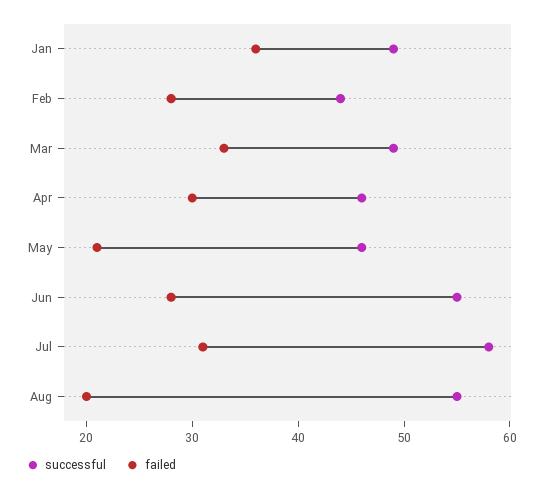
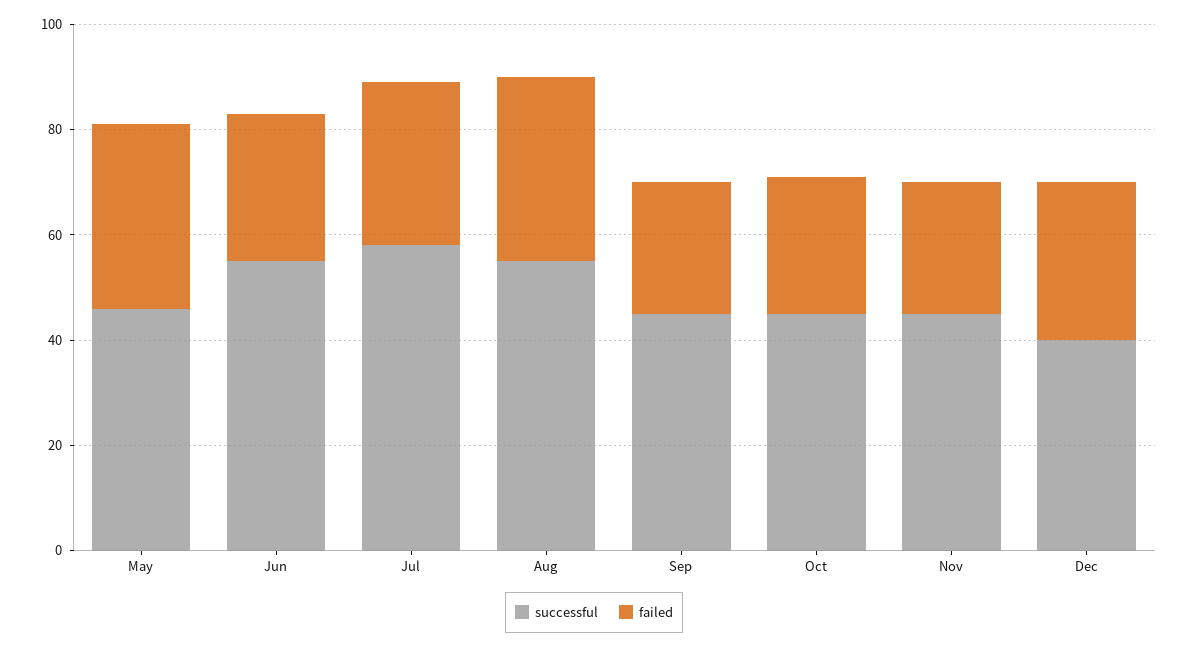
successful, Jan: 49 -> none
failed, Jan: 36 -> none
successful, Feb: 44 -> none
failed, Feb: 28 -> none
successful, Mar: 49 -> none
failed, Mar: 33 -> none
successful, Apr: 46 -> none
failed, Apr: 30 -> none
failed, May: 21 -> 35
failed, Aug: 20 -> 35
successful, Sep: none -> 45
failed, Sep: none -> 25
successful, Oct: none -> 45
failed, Oct: none -> 25
successful, Nov: none -> 45
failed, Nov: none -> 25
successful, Dec: none -> 40
failed, Dec: none -> 30

